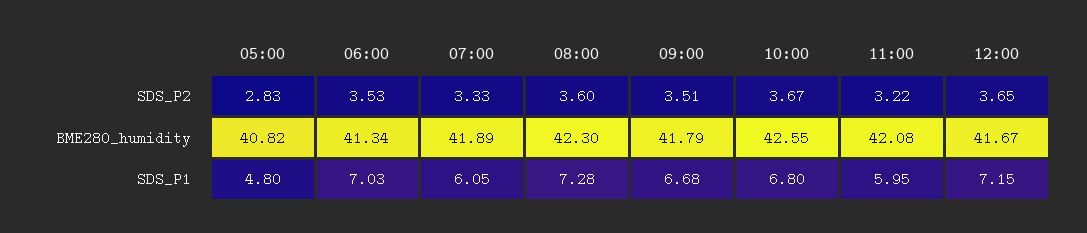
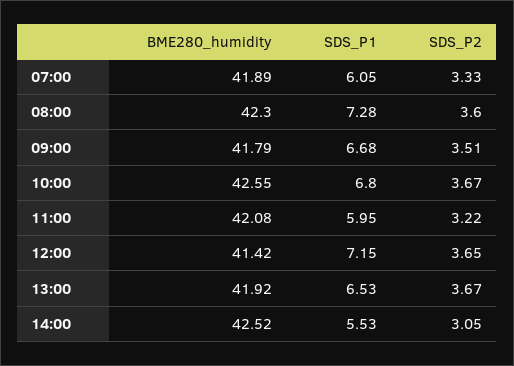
05:00, SDS_P2: 2.83 -> none
06:00, SDS_P2: 3.53 -> none
05:00, BME280_humidity: 40.82 -> none
06:00, BME280_humidity: 41.34 -> none
12:00, BME280_humidity: 41.67 -> 41.42
05:00, SDS_P1: 4.8 -> none
06:00, SDS_P1: 7.03 -> none
13:00, BME280_humidity: none -> 41.92
13:00, SDS_P1: none -> 6.53
13:00, SDS_P2: none -> 3.67
14:00, BME280_humidity: none -> 42.52
14:00, SDS_P1: none -> 5.53
14:00, SDS_P2: none -> 3.05

